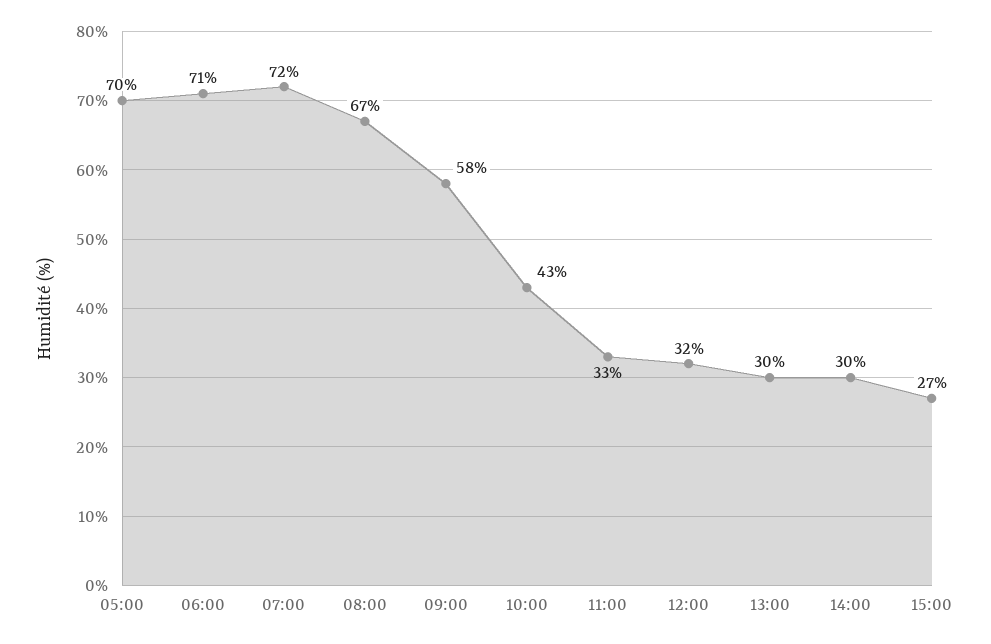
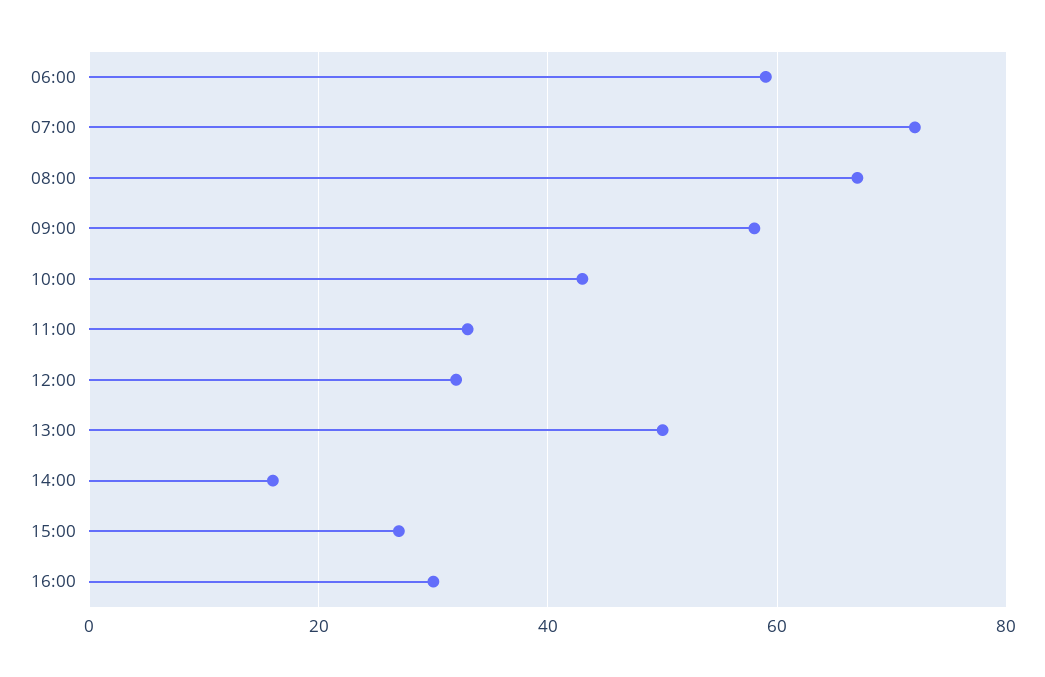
05:00: 70 -> none
06:00: 71 -> 60
13:00: 30 -> 50
14:00: 30 -> 15
16:00: none -> 30

